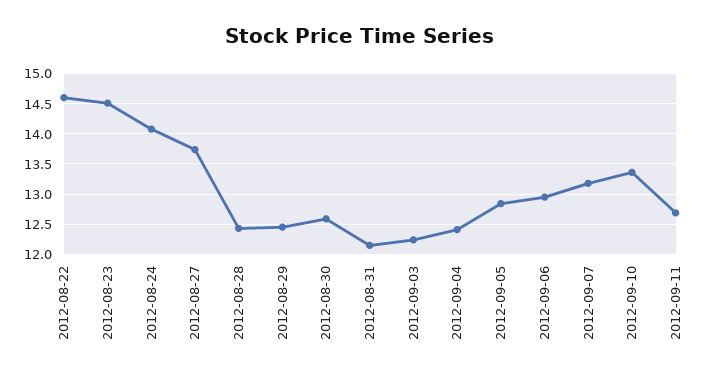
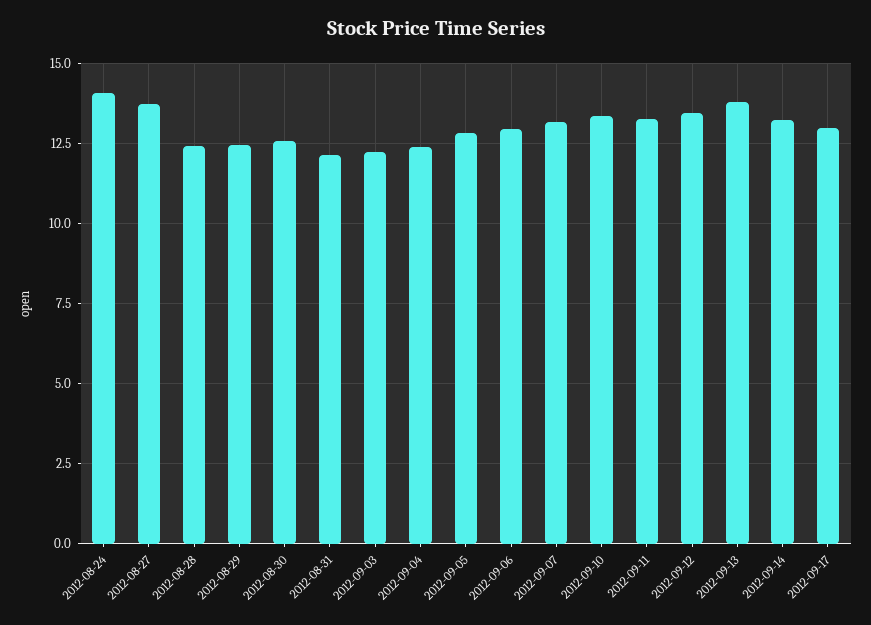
2012-08-22: 14.6 -> none
2012-08-23: 14.5 -> none
2012-09-11: 12.7 -> 13.25
2012-09-12: none -> 13.5
2012-09-13: none -> 13.75
2012-09-14: none -> 13.25
2012-09-17: none -> 13

